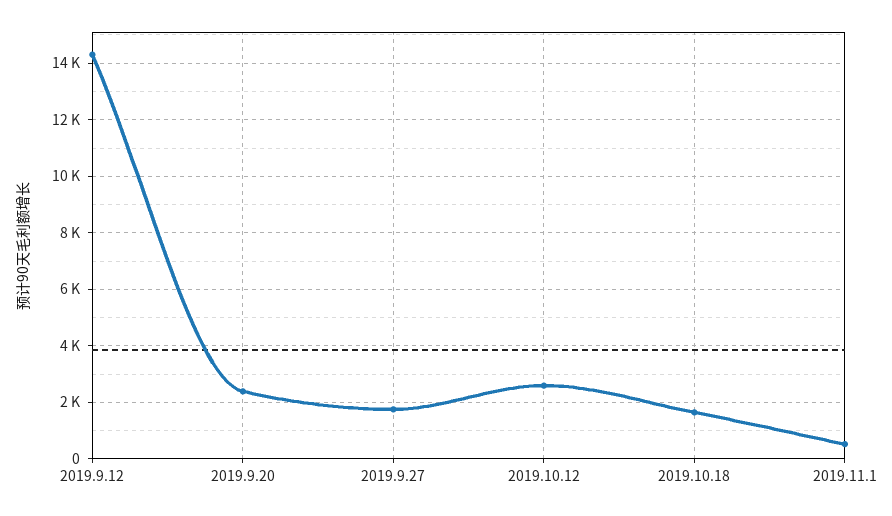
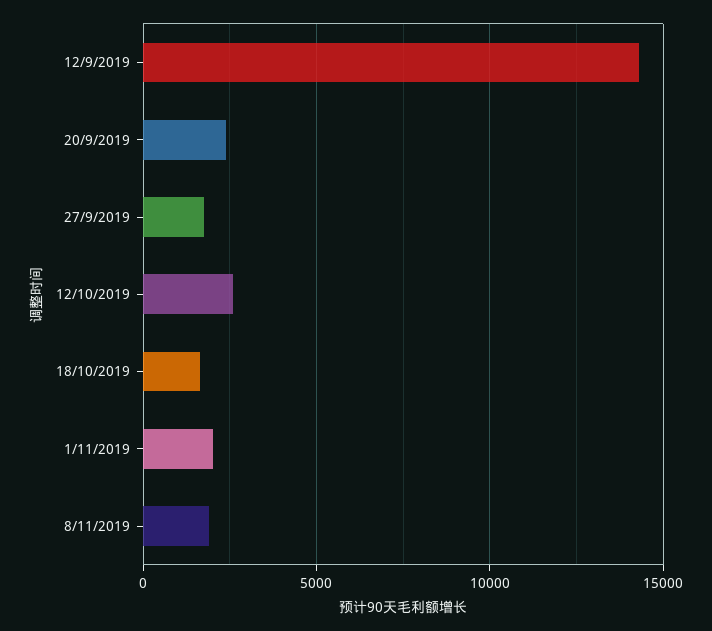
2019.11.1: 500 -> 2000
8/11/2019: none -> 2000

